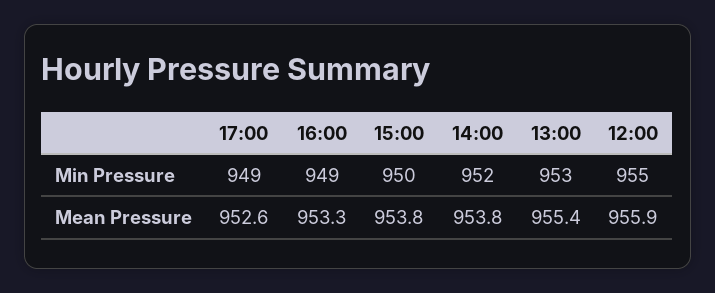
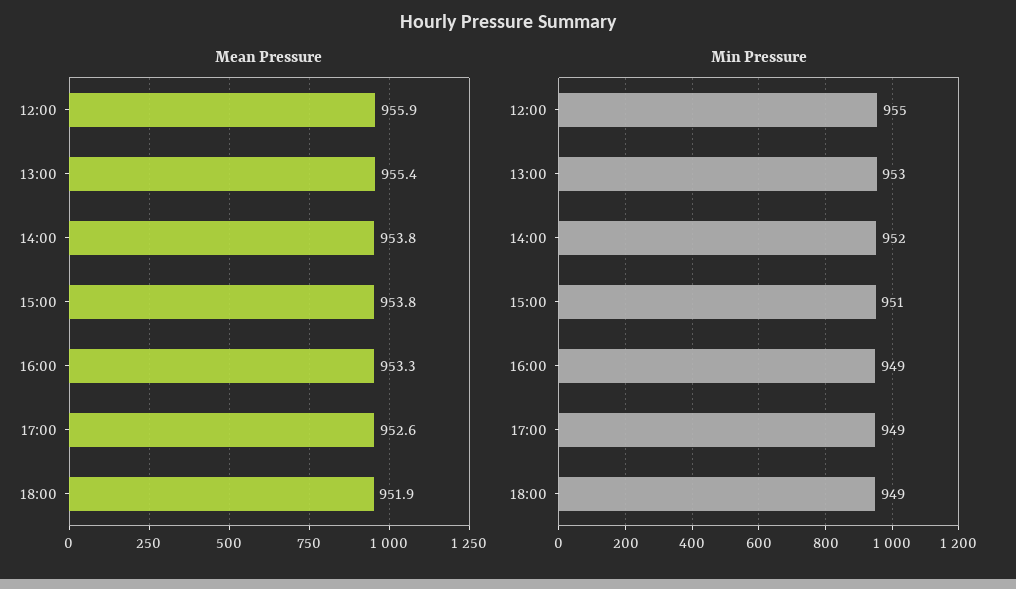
Min Pressure, 15:00: 950 -> 951
Mean Pressure, 18:00: none -> 951.9
Min Pressure, 18:00: none -> 949

